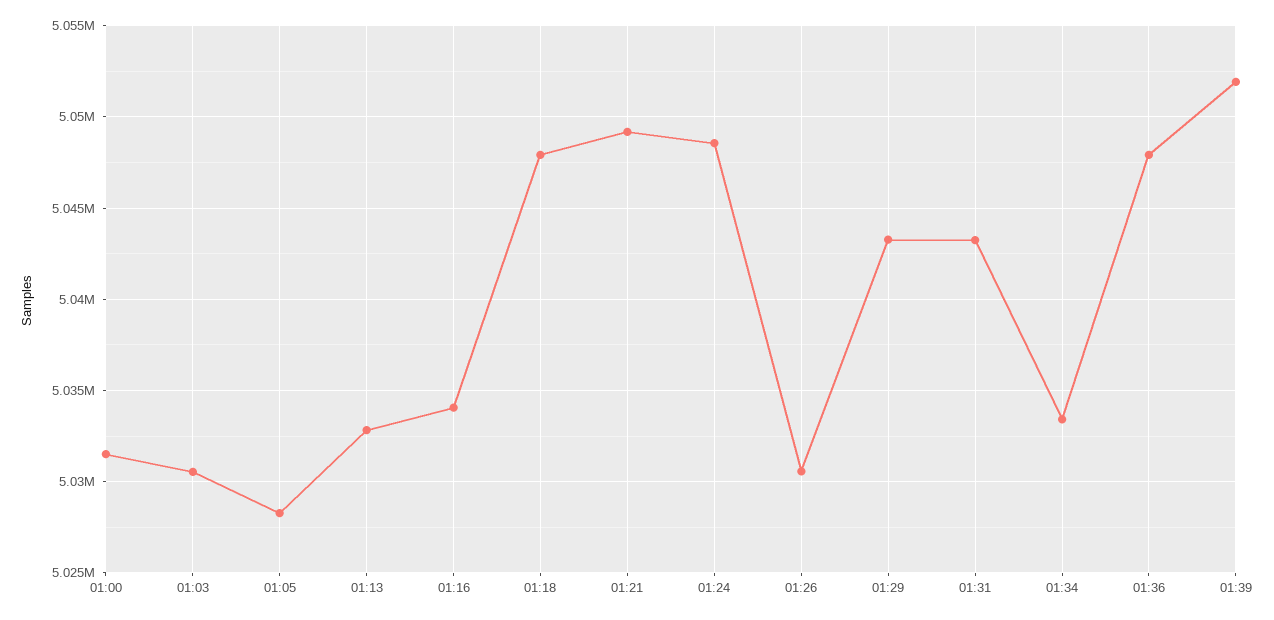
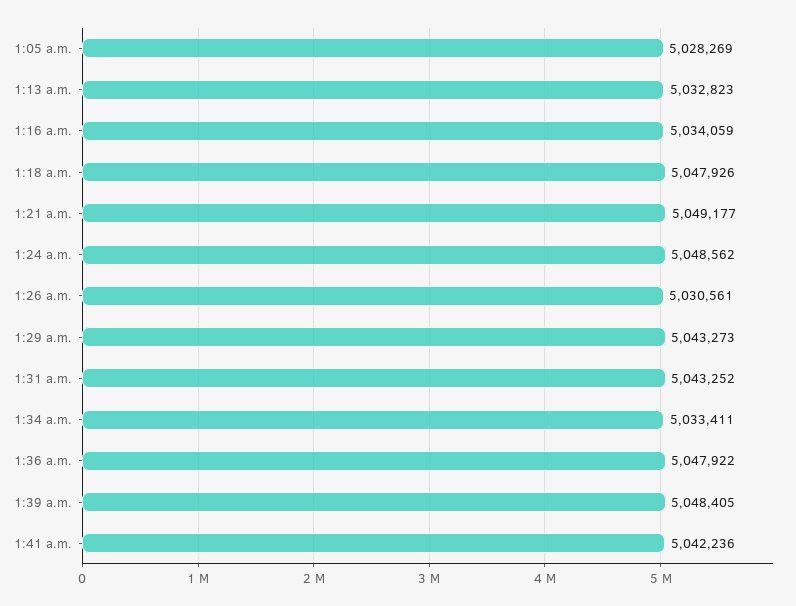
01:00: 5031500 -> none
01:03: 5030500 -> none
01:39: 5052000 -> 5048405
1:41 a.m.: none -> 5042236

